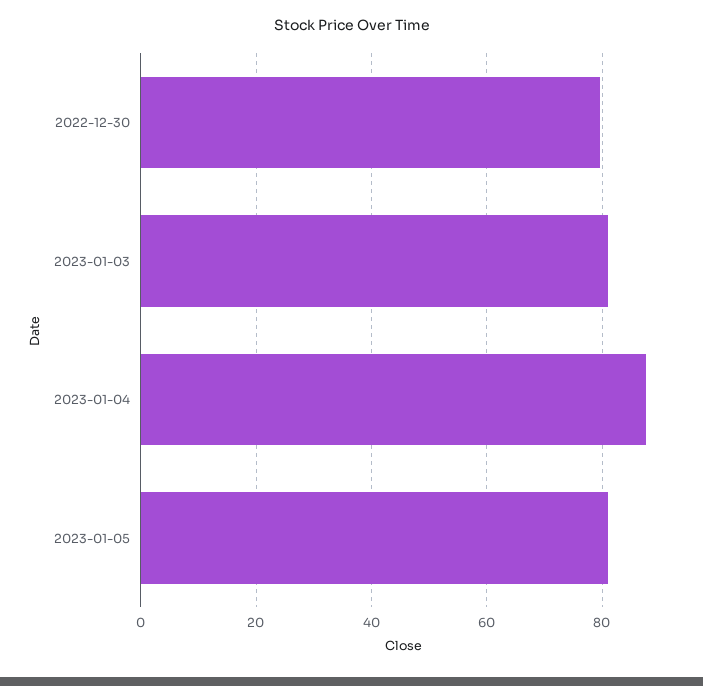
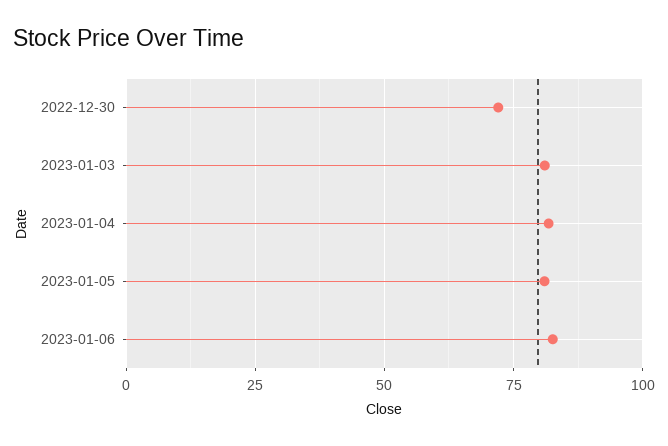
2022-12-30: 80 -> 72.5
2023-01-04: 88 -> 82.5
2023-01-06: none -> 82.5

